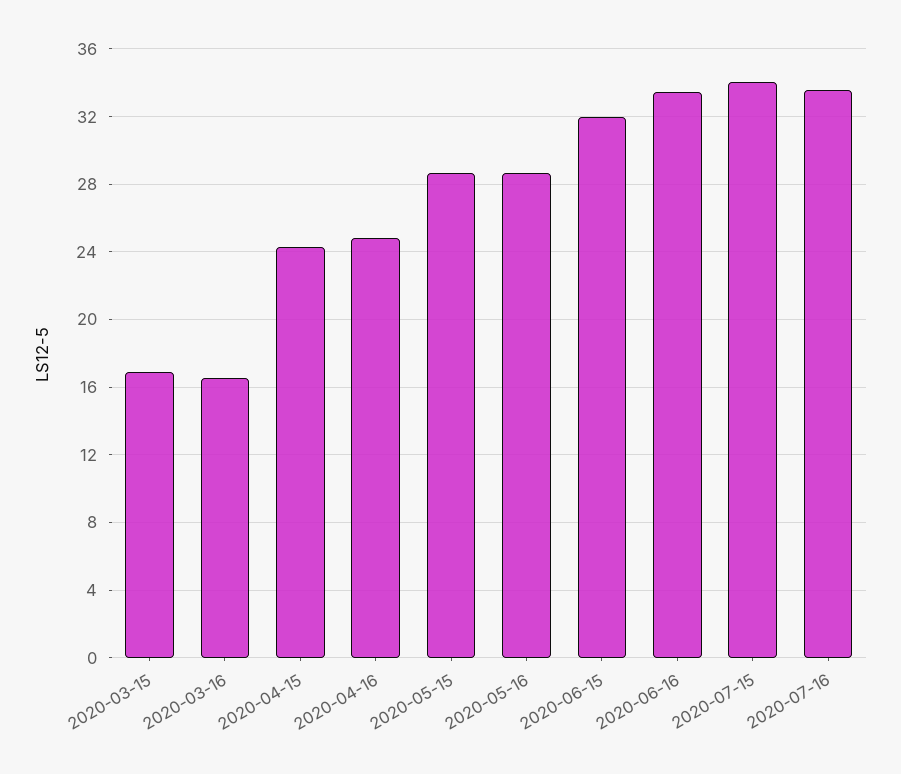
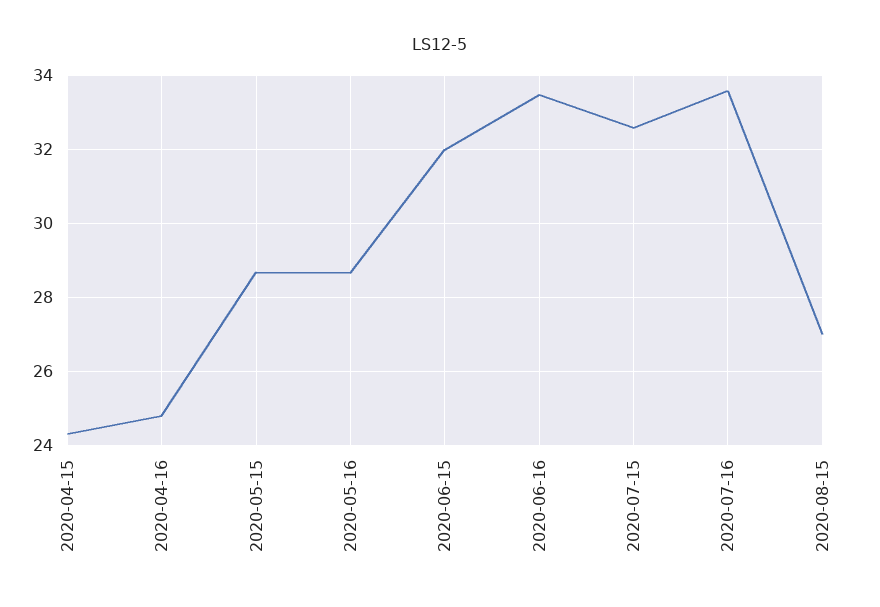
2020-03-15: 17 -> none
2020-03-16: 16.5 -> none
2020-07-15: 34 -> 32.6
2020-08-15: none -> 27

